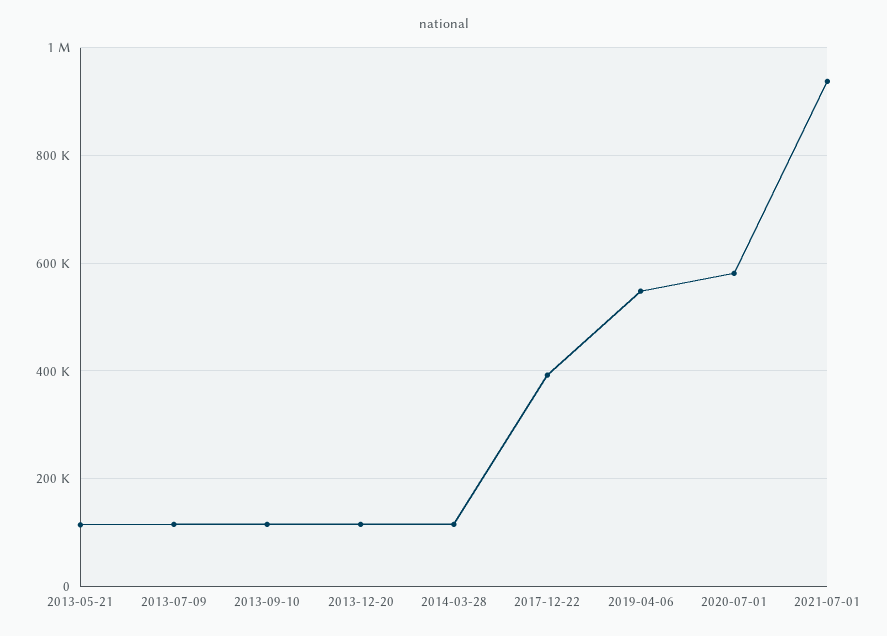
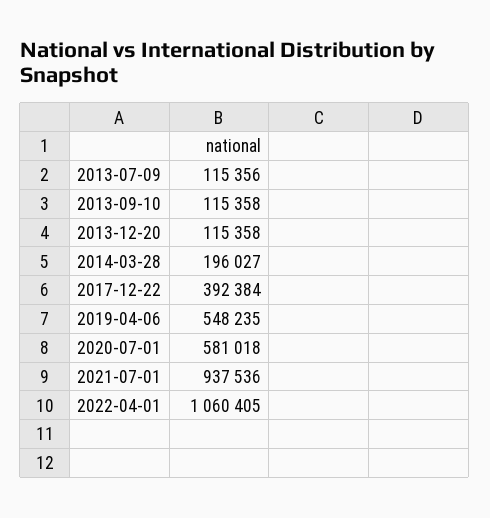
2013-05-21: 120000 -> none
2014-03-28: 120000 -> 196027
2022-04-01: none -> 1060405

